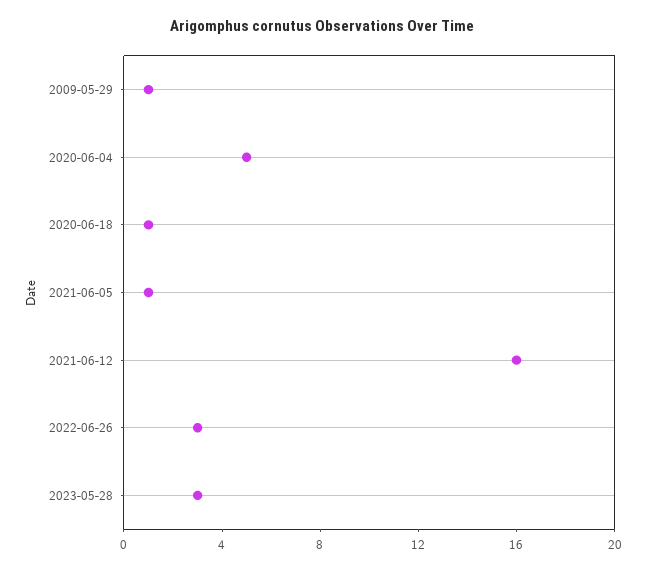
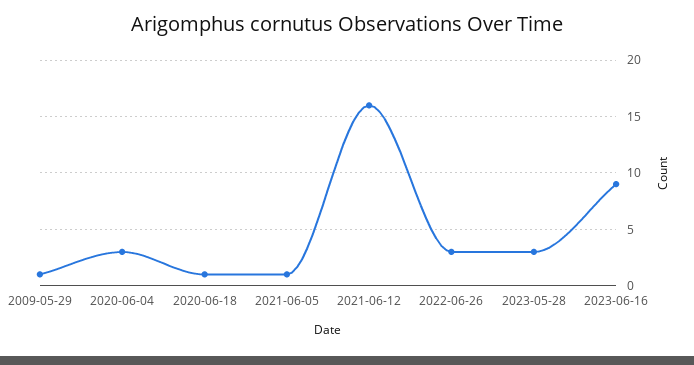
2020-06-04: 5 -> 3
2023-06-16: none -> 9

